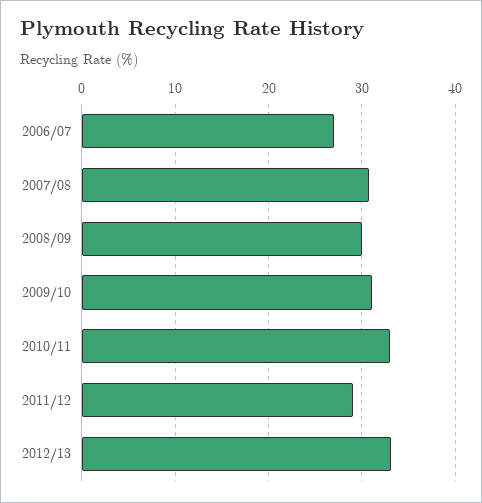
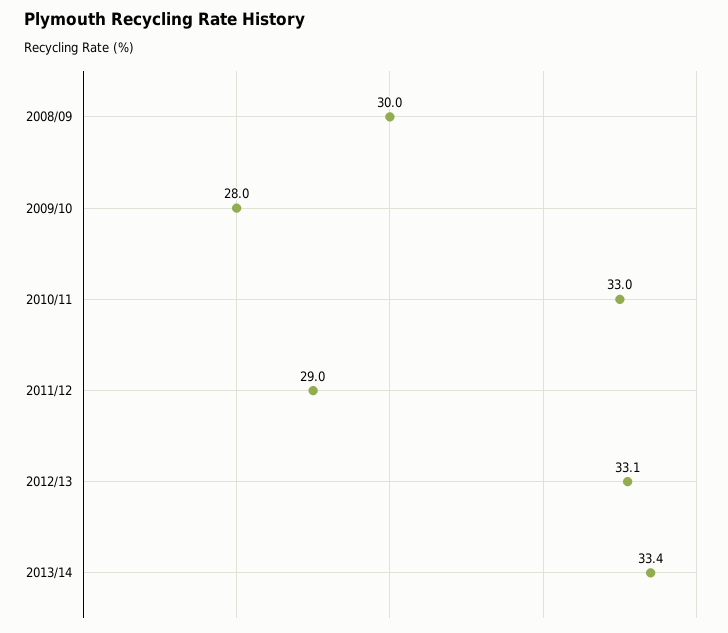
2006/07: 27 -> none
2007/08: 31 -> none
2009/10: 31 -> 28
2013/14: none -> 33.4

